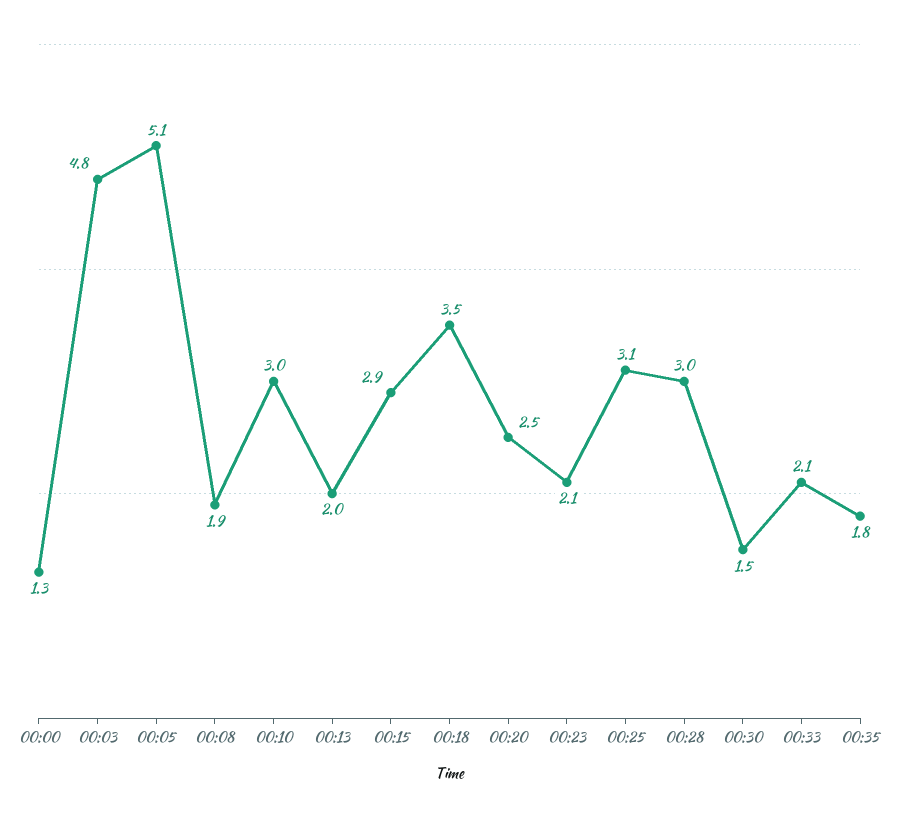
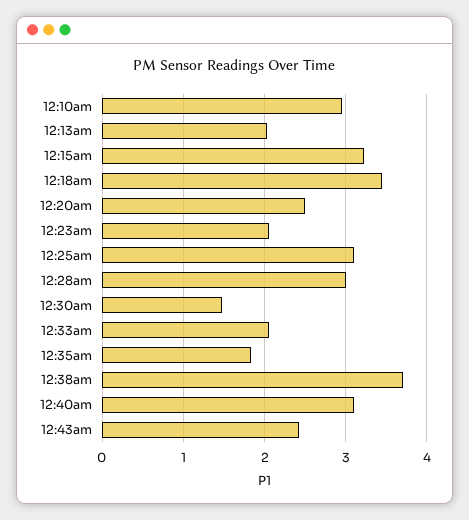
00:00: 1.3 -> none
00:03: 4.8 -> none
00:05: 5.1 -> none
00:08: 1.9 -> none
00:15: 2.9 -> 3.2
12:38am: none -> 3.7
12:40am: none -> 3.1
12:43am: none -> 2.4

